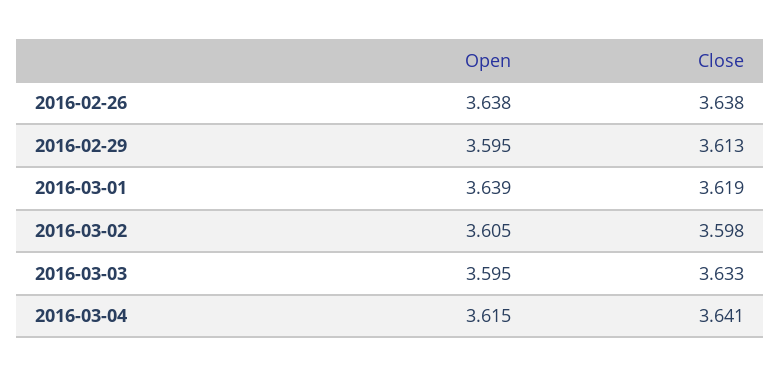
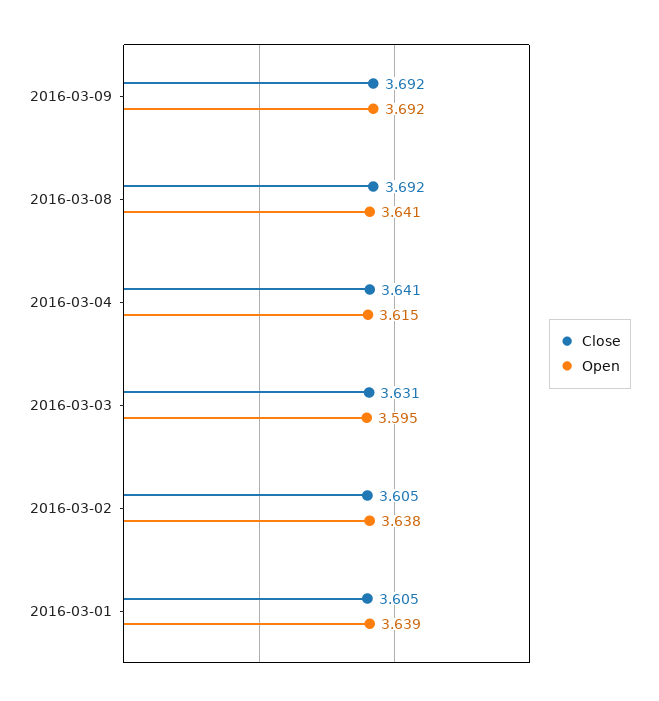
Open, 2016-02-26: 3.638 -> none
Close, 2016-02-26: 3.638 -> none
Open, 2016-02-29: 3.595 -> none
Close, 2016-02-29: 3.613 -> none
Close, 2016-03-01: 3.619 -> 3.605
Open, 2016-03-02: 3.605 -> 3.638
Close, 2016-03-02: 3.598 -> 3.605
Close, 2016-03-03: 3.633 -> 3.631
Close, 2016-03-09: none -> 3.692
Open, 2016-03-09: none -> 3.692
Close, 2016-03-08: none -> 3.692
Open, 2016-03-08: none -> 3.641

